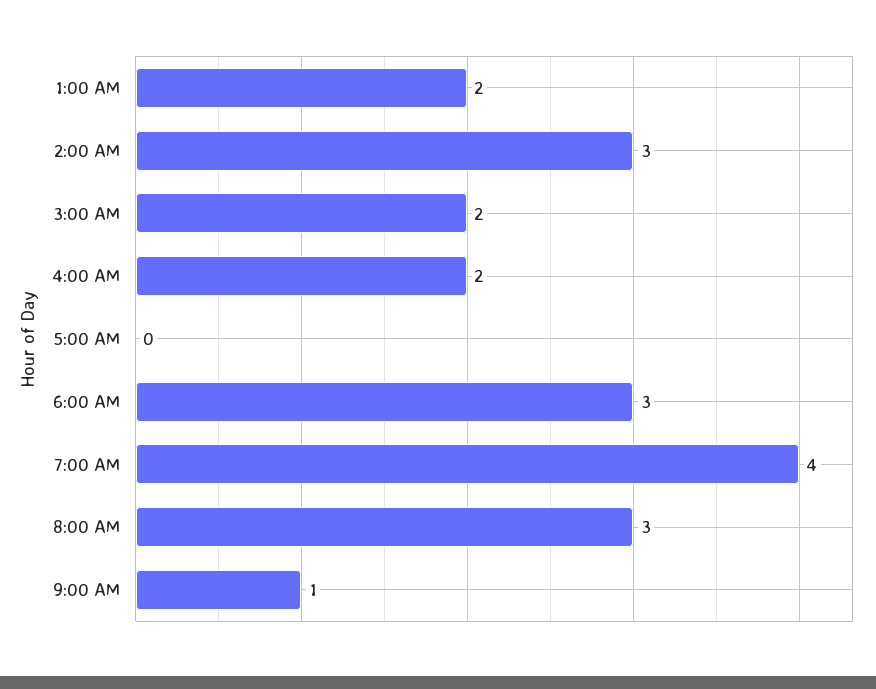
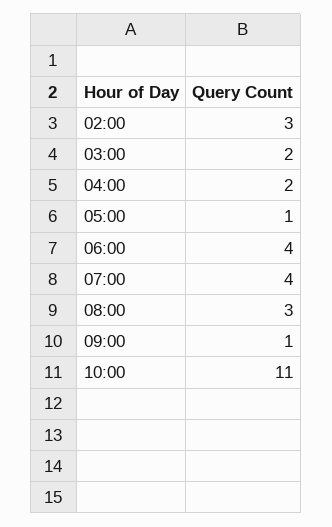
1:00 AM: 2 -> none
5:00 AM: 0 -> 1
6:00 AM: 3 -> 4
10:00: none -> 11

